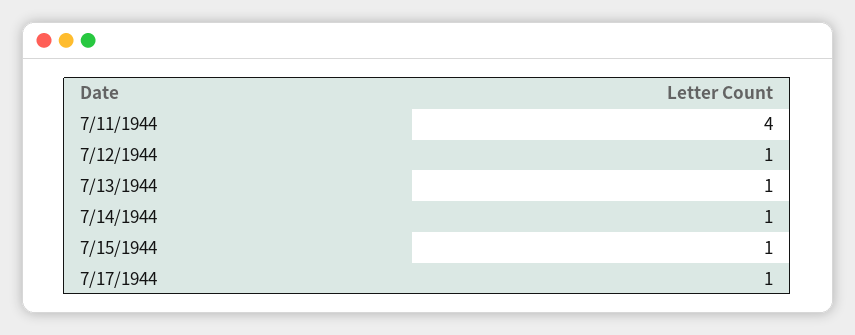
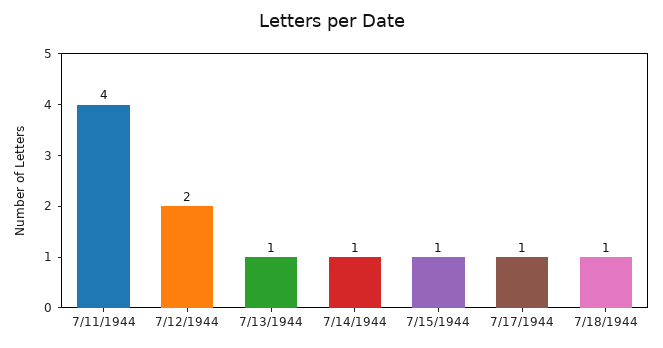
7/12/1944: 1 -> 2
7/18/1944: none -> 1

